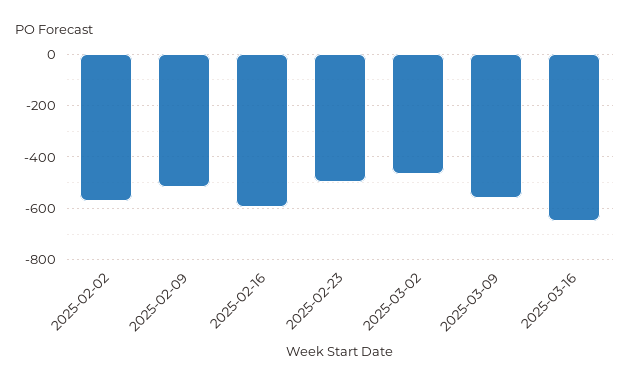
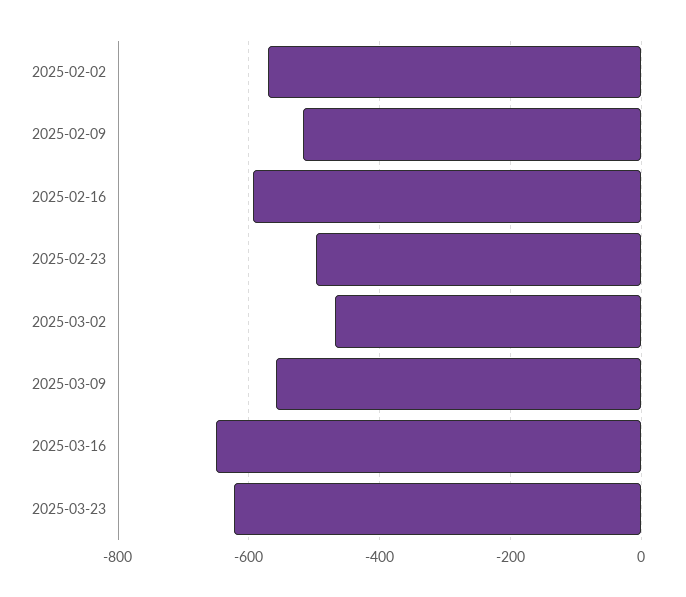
2025-03-23: none -> -620

